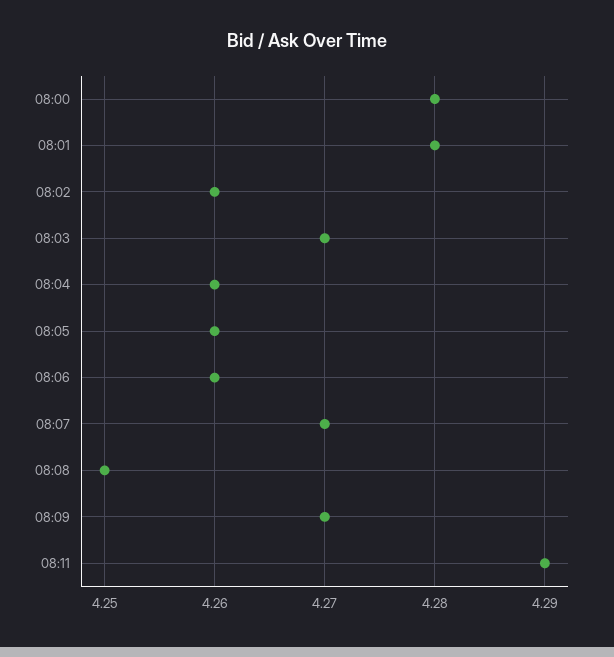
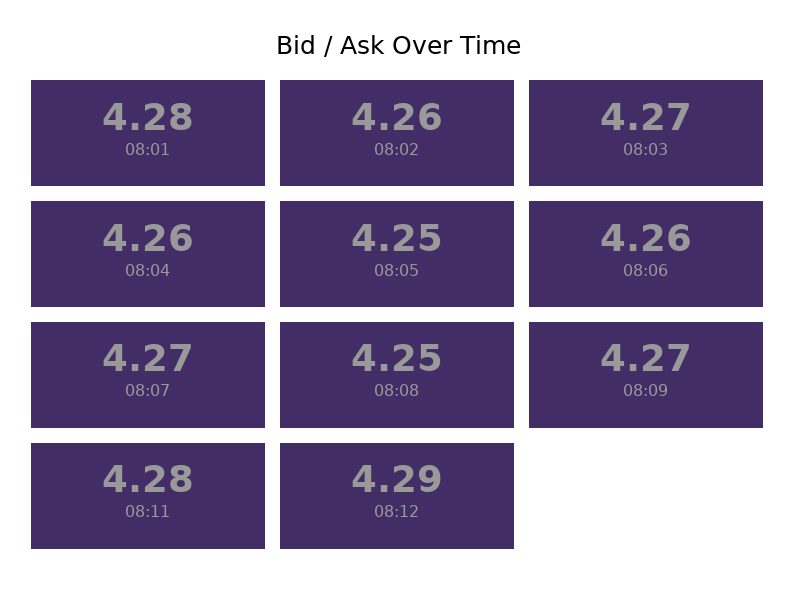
08:00: 4.28 -> none
08:05: 4.26 -> 4.25
08:11: 4.29 -> 4.28
08:12: none -> 4.29

